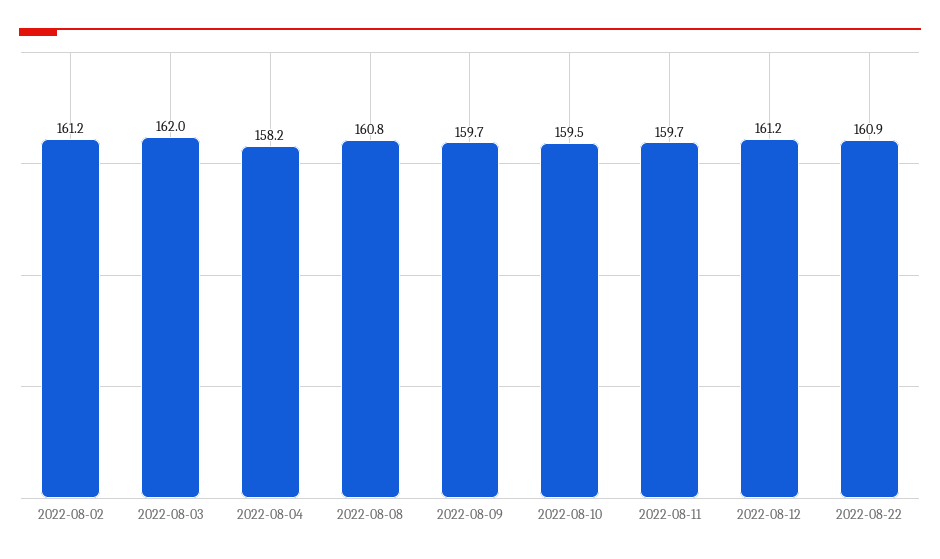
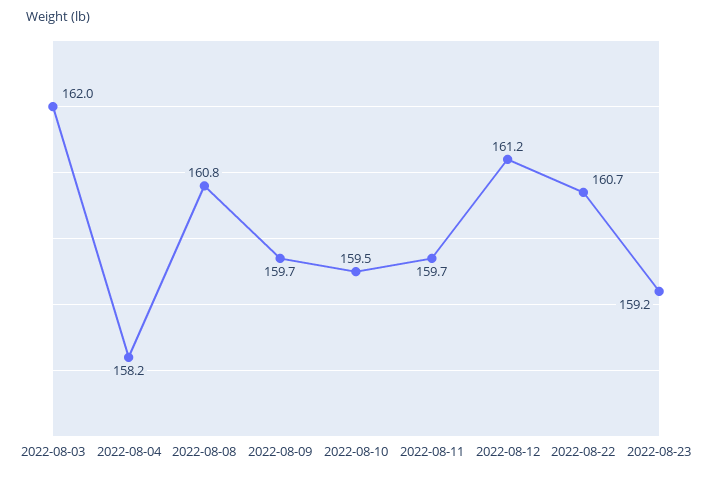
2022-08-02: 161.2 -> none
2022-08-22: 160.9 -> 160.7
2022-08-23: none -> 159.2

